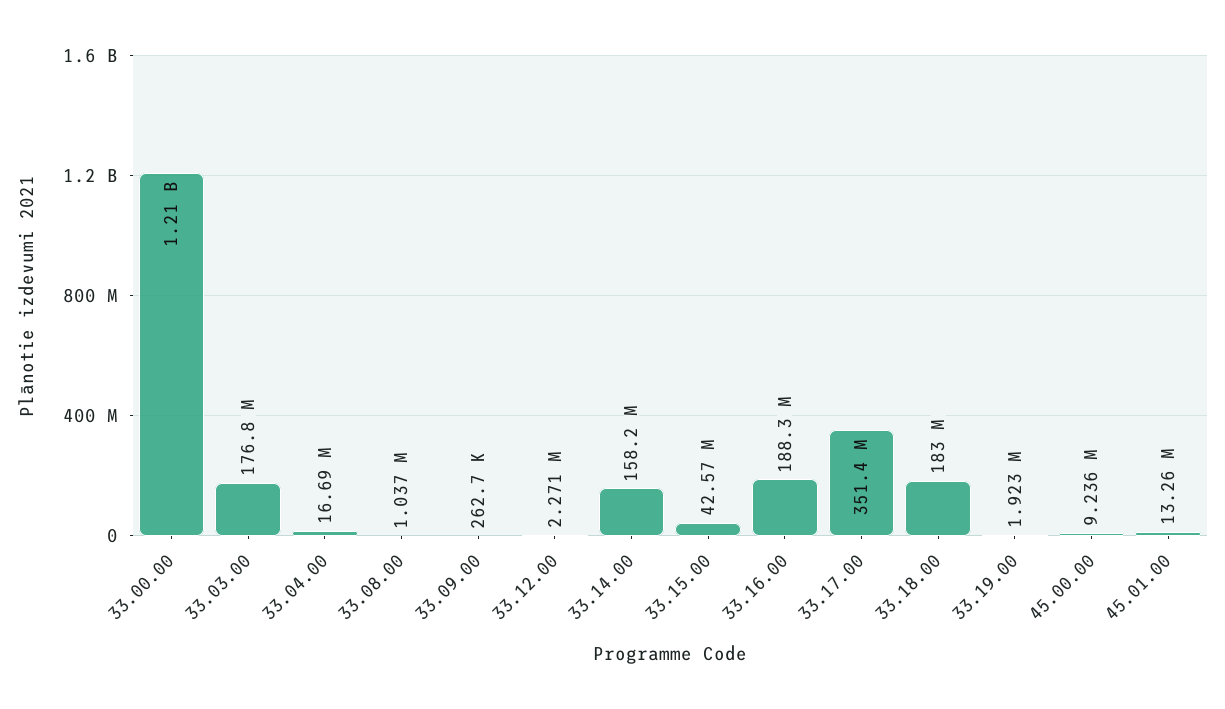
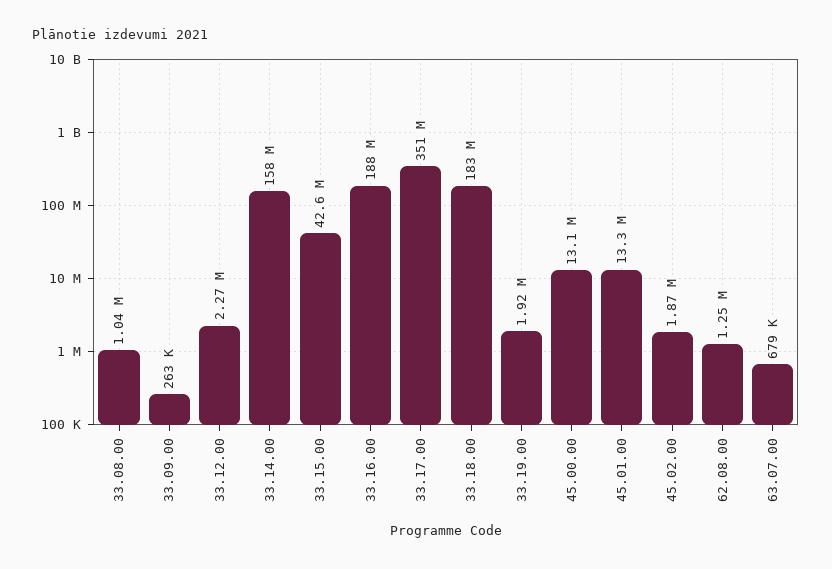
33.00.00: 1210000000 -> none
33.03.00: 176800000 -> none
33.04.00: 16690000 -> none
45.00.00: 9236000 -> 13100000
45.02.00: none -> 1870000
62.08.00: none -> 1250000
63.07.00: none -> 679000

